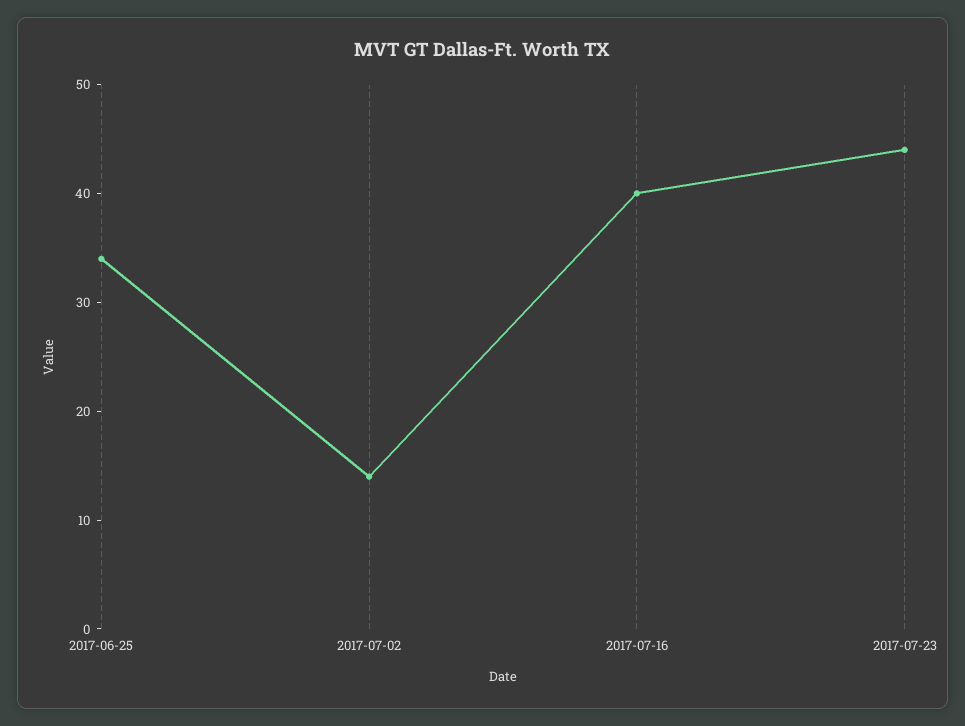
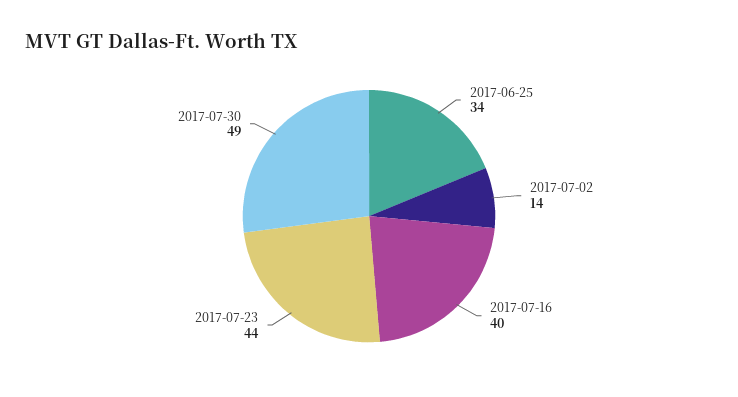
2017-07-30: none -> 49

